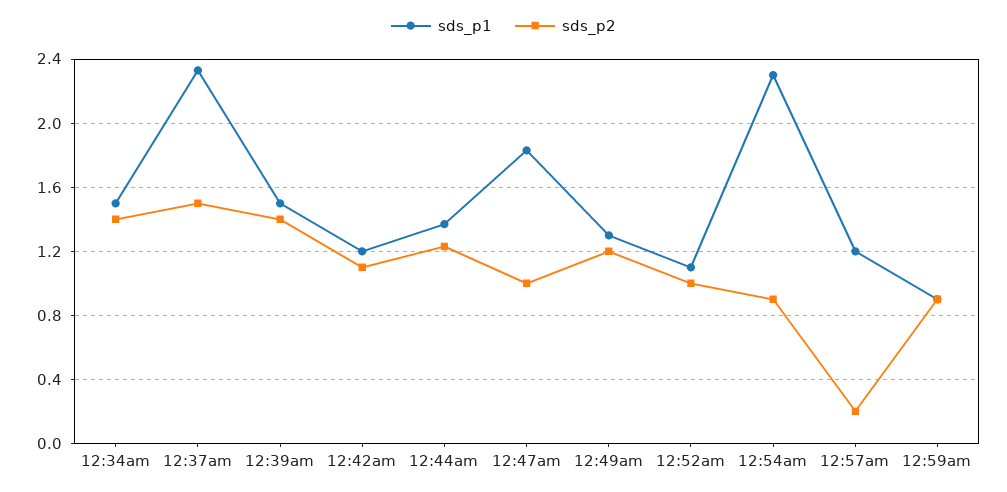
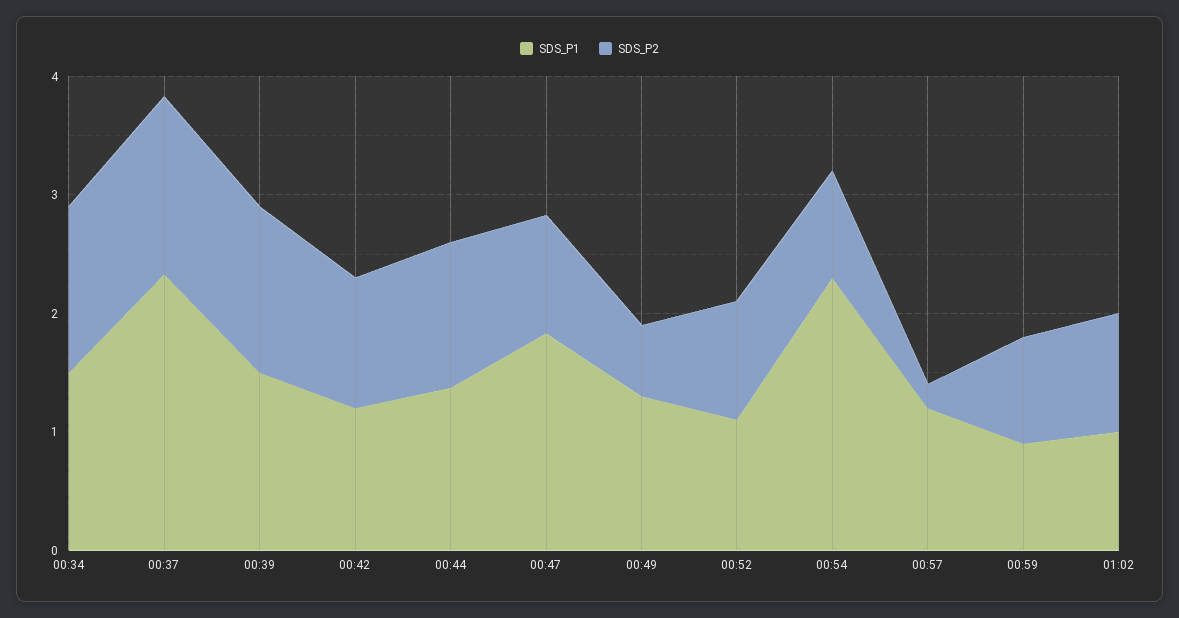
sds_p2, 12:49am: 1.2 -> 0.6
sds_p1, 01:02: none -> 1
sds_p2, 01:02: none -> 1

